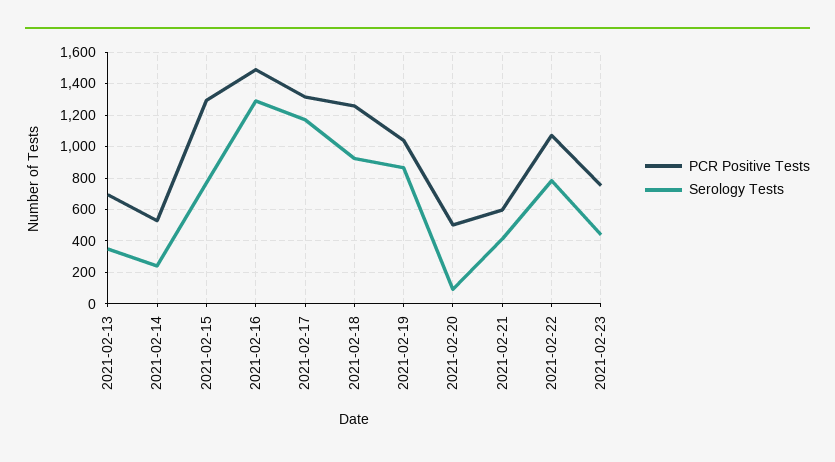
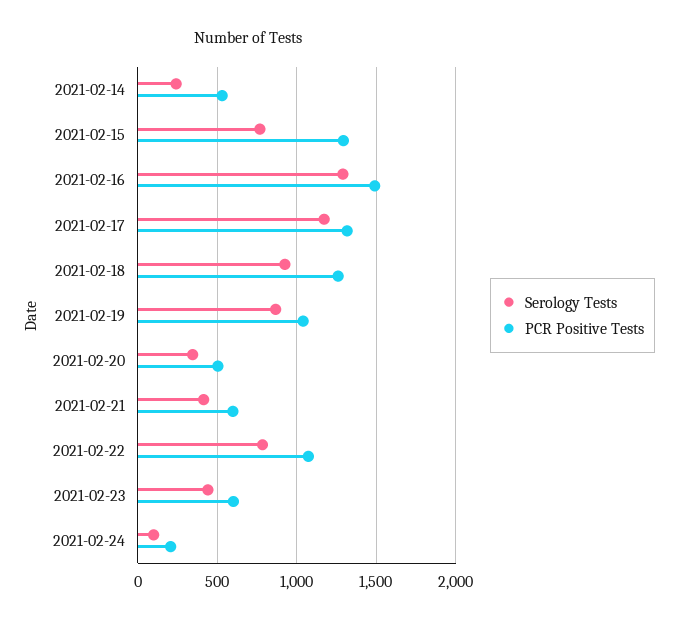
PCR Positive Tests, 2021-02-13: 700 -> none
Serology Tests, 2021-02-13: 350 -> none
Serology Tests, 2021-02-20: 100 -> 350
PCR Positive Tests, 2021-02-23: 750 -> 600
Serology Tests, 2021-02-24: none -> 100
PCR Positive Tests, 2021-02-24: none -> 200

